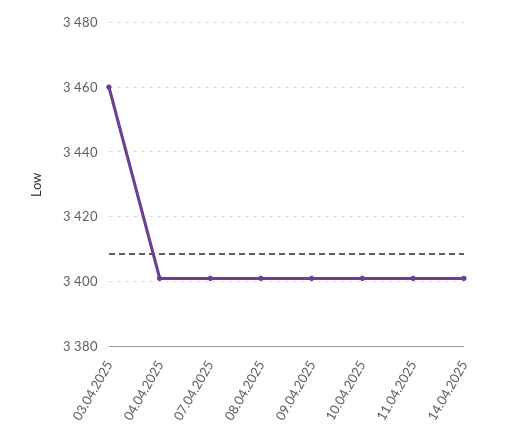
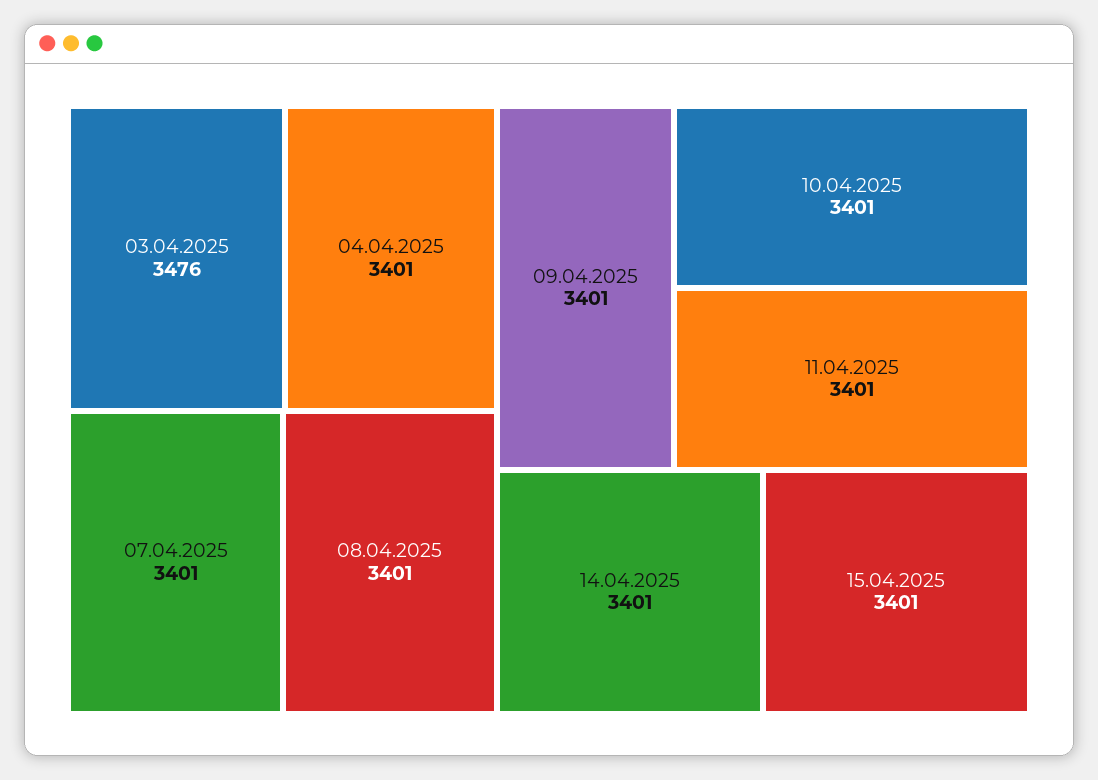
03.04.2025: 3460 -> 3476
15.04.2025: none -> 3401

